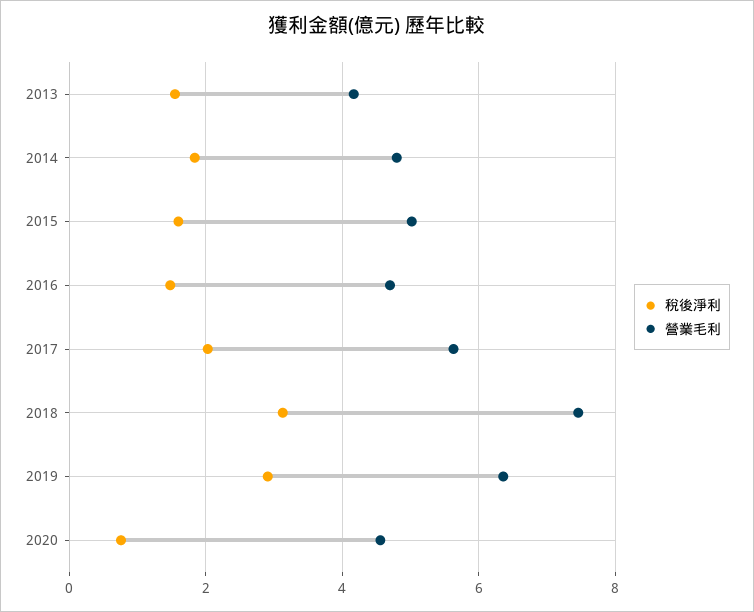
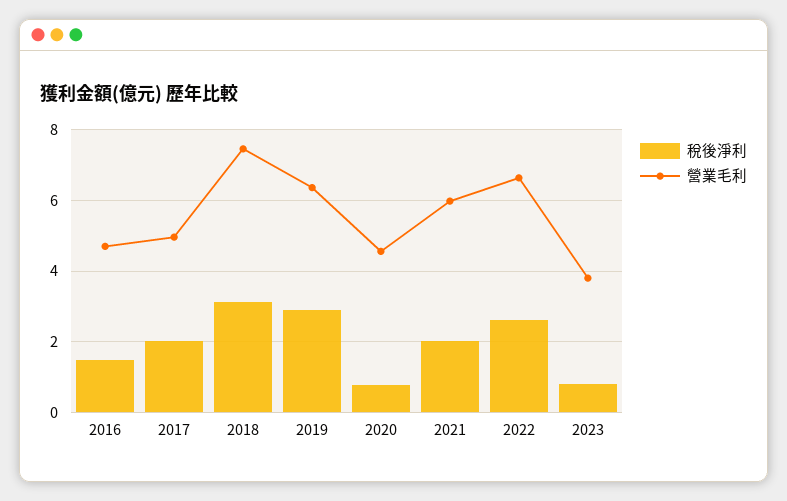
稅後淨利, 2013: 1.6 -> none
營業毛利, 2013: 4.2 -> none
稅後淨利, 2014: 1.8 -> none
營業毛利, 2014: 4.8 -> none
稅後淨利, 2015: 1.6 -> none
營業毛利, 2015: 5 -> none
營業毛利, 2017: 5.6 -> 5
稅後淨利, 2021: none -> 2
營業毛利, 2021: none -> 6
稅後淨利, 2022: none -> 2.6
營業毛利, 2022: none -> 6.6
稅後淨利, 2023: none -> 0.8
營業毛利, 2023: none -> 3.8

